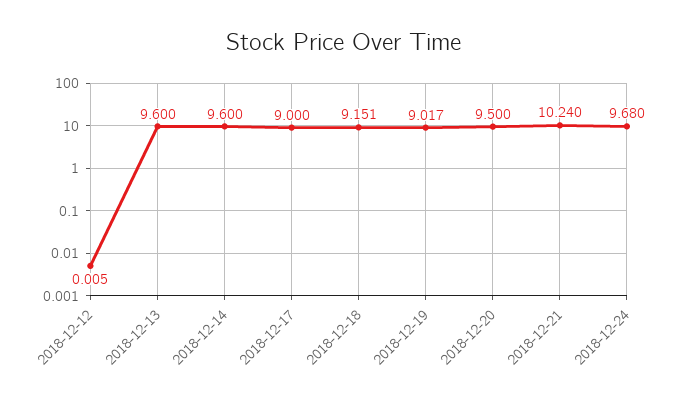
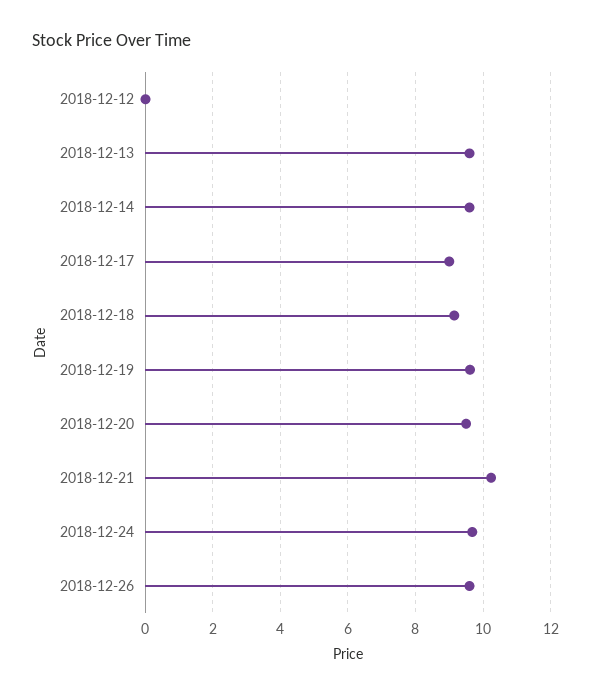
2018-12-19: 9.017 -> 9.6
2018-12-26: none -> 9.6

